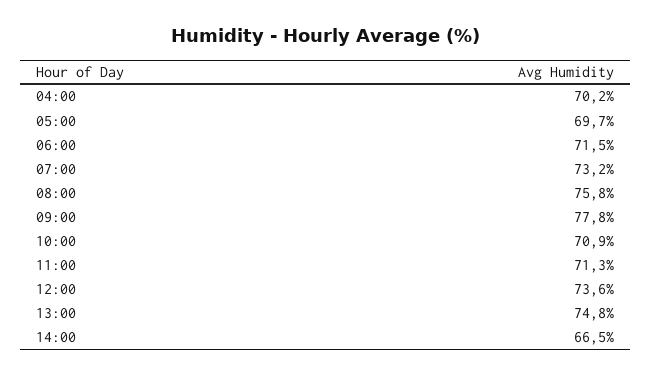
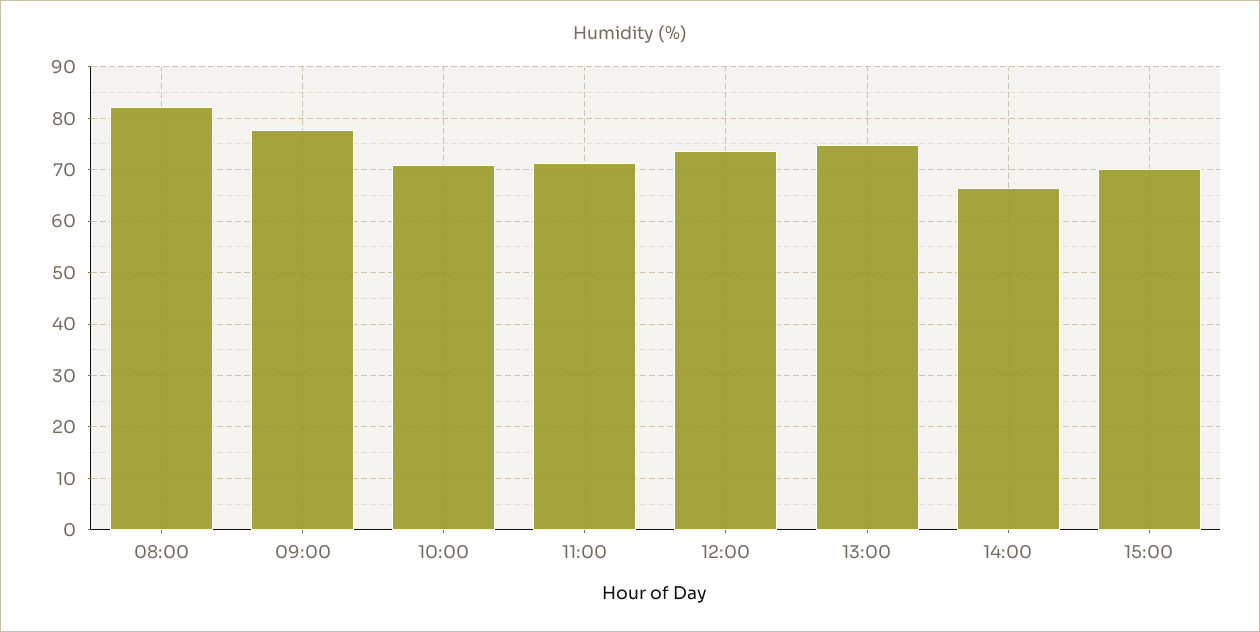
04:00: 70.2 -> none
05:00: 69.7 -> none
06:00: 71.5 -> none
07:00: 73.2 -> none
08:00: 75.8 -> 82
15:00: none -> 70

